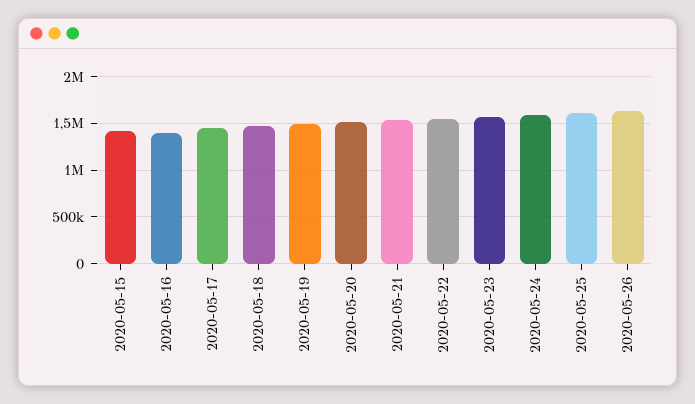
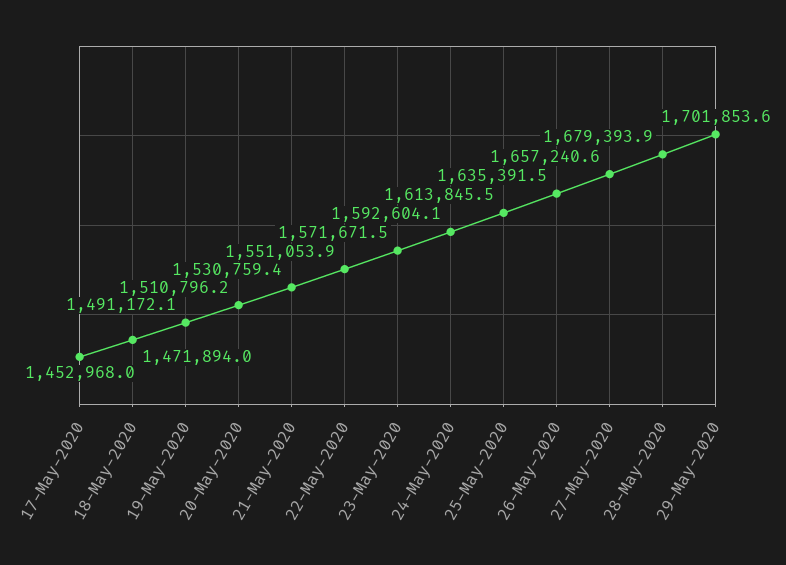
2020-05-15: 1400000 -> none
2020-05-16: 1400000 -> none
27-May-2020: none -> 1657240.6
28-May-2020: none -> 1679393.9
29-May-2020: none -> 1701853.6

